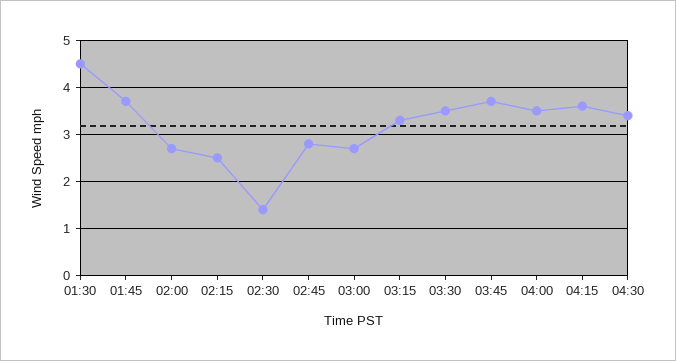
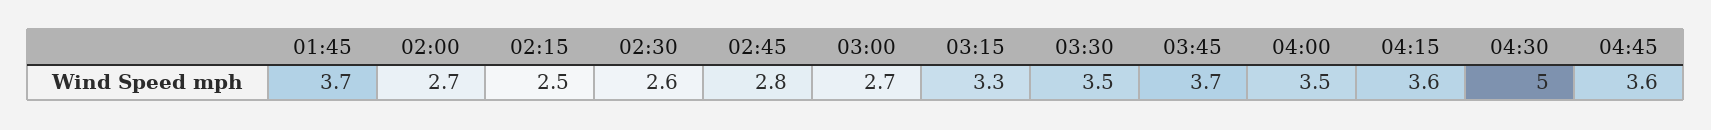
01:30: 4.5 -> none
02:30: 1.5 -> 2.6
04:30: 3.5 -> 5
04:45: none -> 3.6

